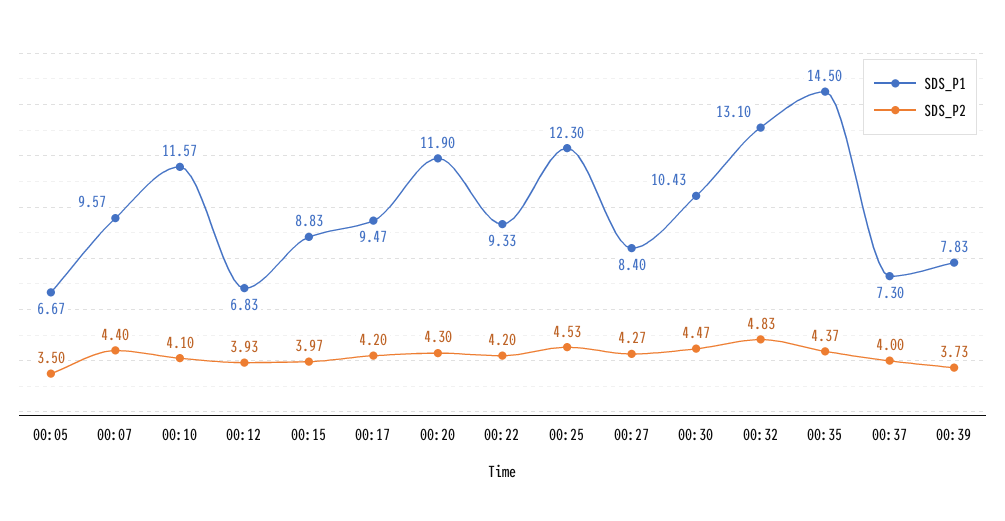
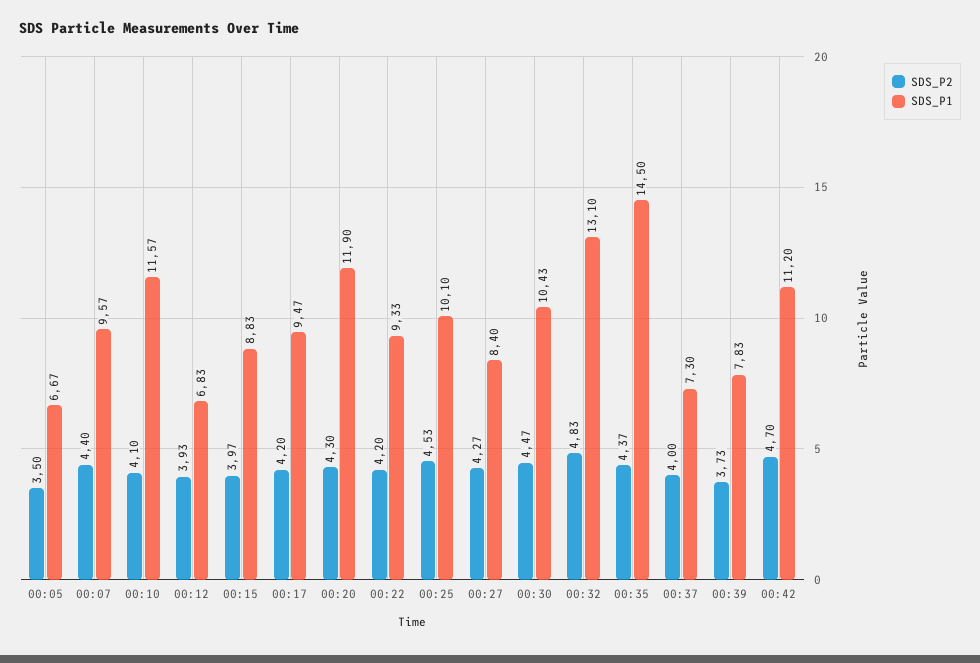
SDS_P1, 00:25: 12.3 -> 10.1
SDS_P2, 00:42: none -> 4.7
SDS_P1, 00:42: none -> 11.2

